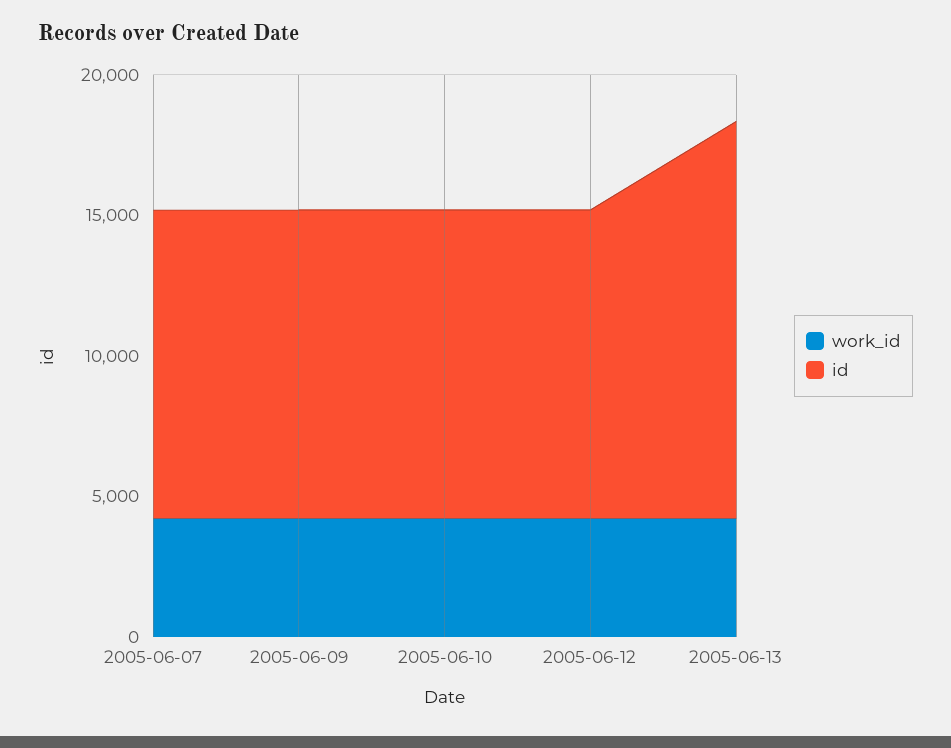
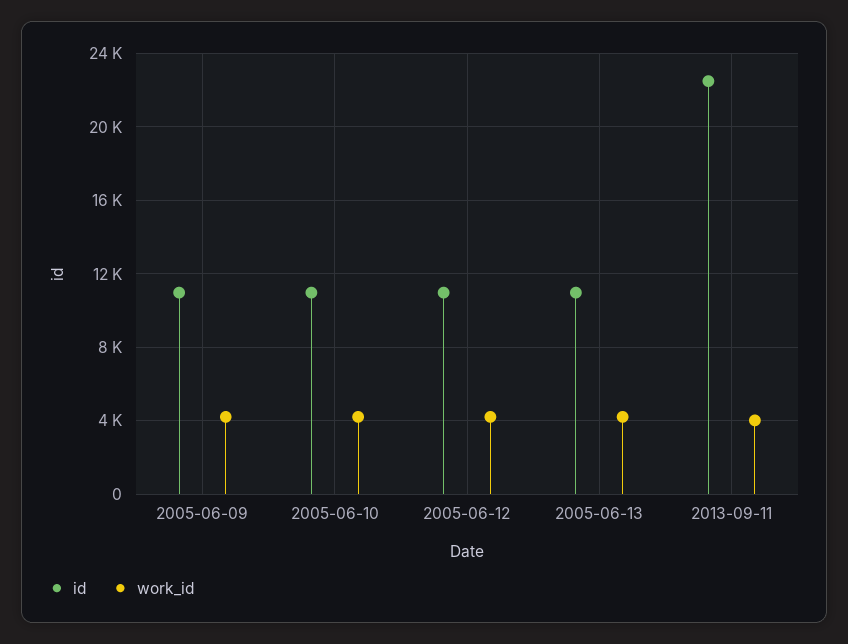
work_id, 2005-06-07: 4000 -> none
id, 2005-06-07: 11000 -> none
id, 2005-06-13: 14000 -> 11000
id, 2013-09-11: none -> 22500
work_id, 2013-09-11: none -> 4000

